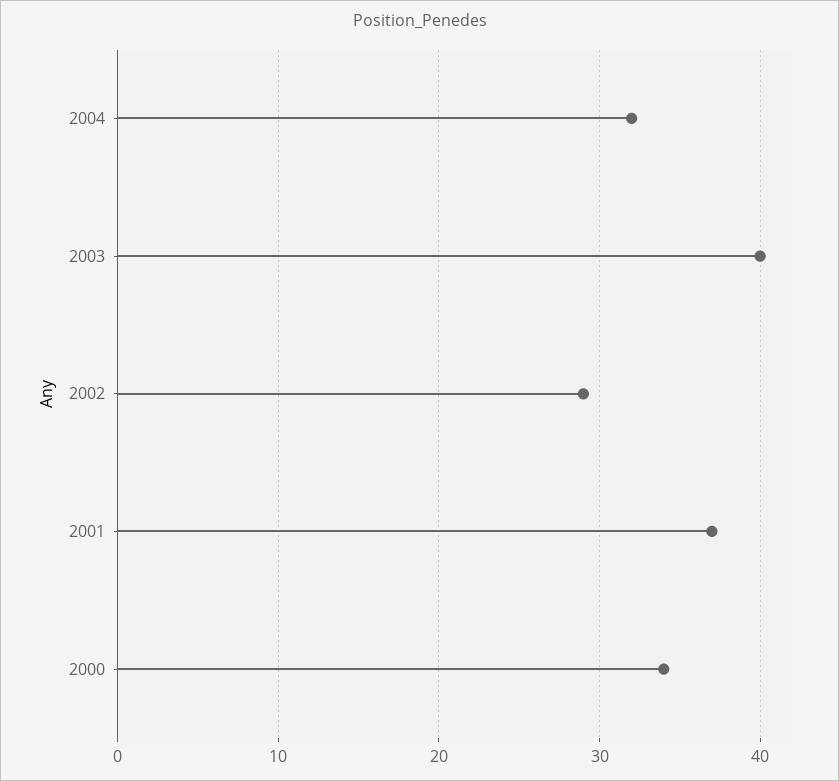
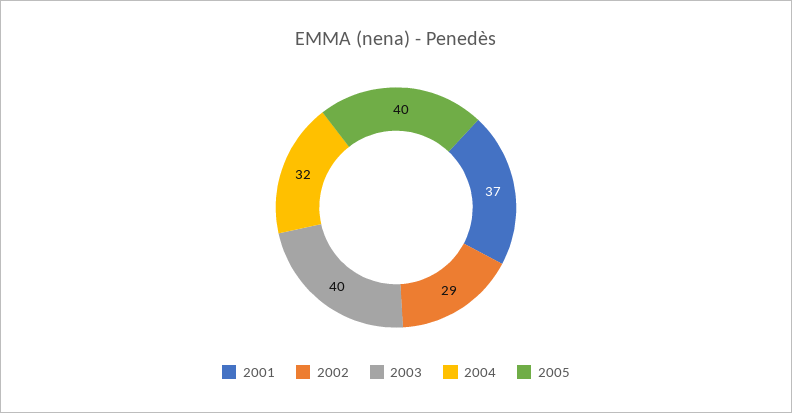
2000: 34 -> none
2005: none -> 40

